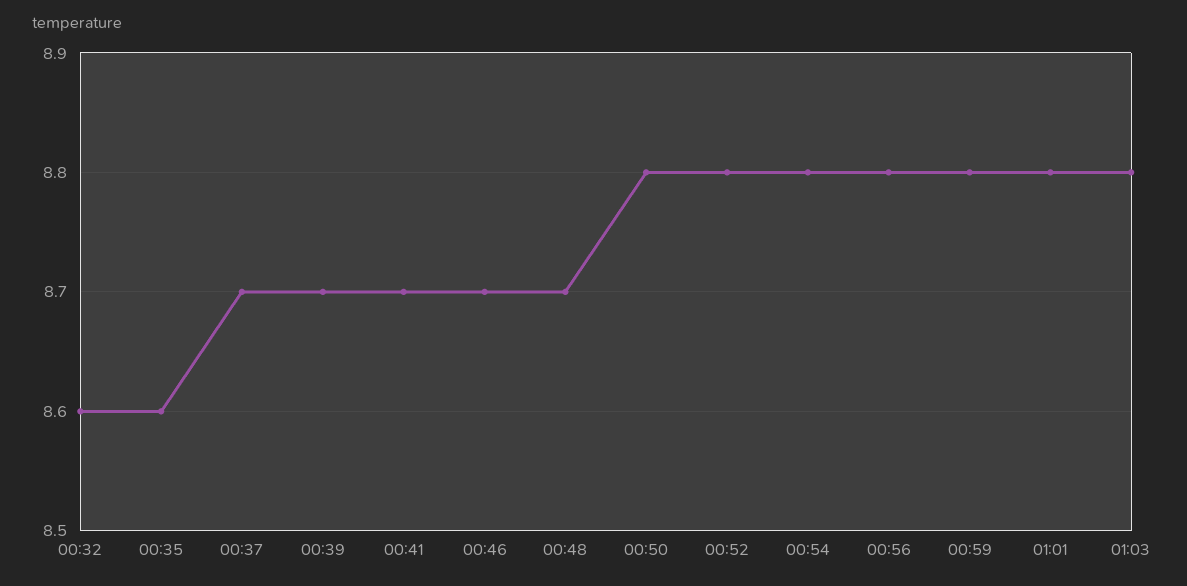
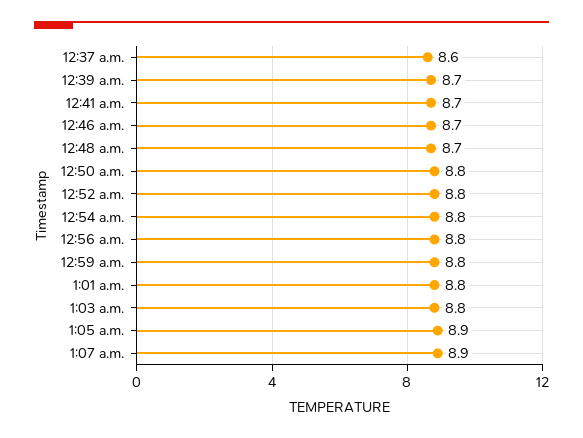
00:32: 8.6 -> none
00:35: 8.6 -> none
00:37: 8.7 -> 8.6
1:05 a.m.: none -> 8.9
1:07 a.m.: none -> 8.9

